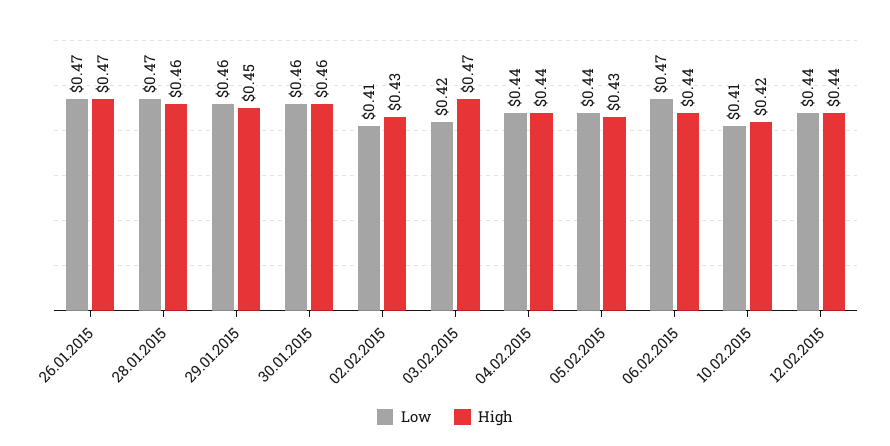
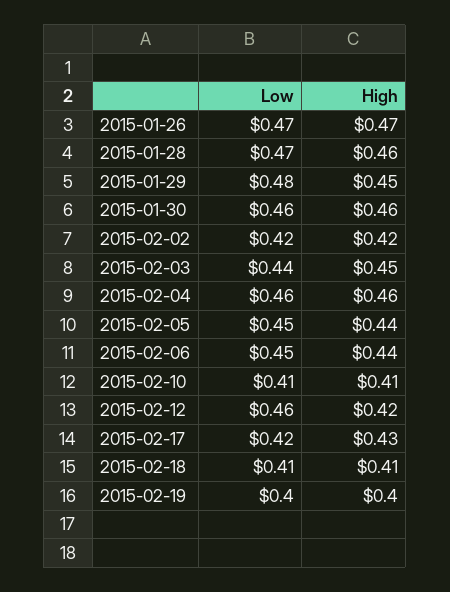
Low, 29.01.2015: 0.46 -> 0.48
Low, 02.02.2015: 0.41 -> 0.42
High, 02.02.2015: 0.43 -> 0.42
Low, 03.02.2015: 0.42 -> 0.44
High, 03.02.2015: 0.47 -> 0.45
Low, 04.02.2015: 0.44 -> 0.46
High, 04.02.2015: 0.44 -> 0.46
Low, 05.02.2015: 0.44 -> 0.45
High, 05.02.2015: 0.43 -> 0.44
Low, 06.02.2015: 0.47 -> 0.45
High, 10.02.2015: 0.42 -> 0.41
Low, 12.02.2015: 0.44 -> 0.46
High, 12.02.2015: 0.44 -> 0.42
Low, 2015-02-17: none -> 0.42
High, 2015-02-17: none -> 0.43
Low, 2015-02-18: none -> 0.41
High, 2015-02-18: none -> 0.41
Low, 2015-02-19: none -> 0.4
High, 2015-02-19: none -> 0.4

